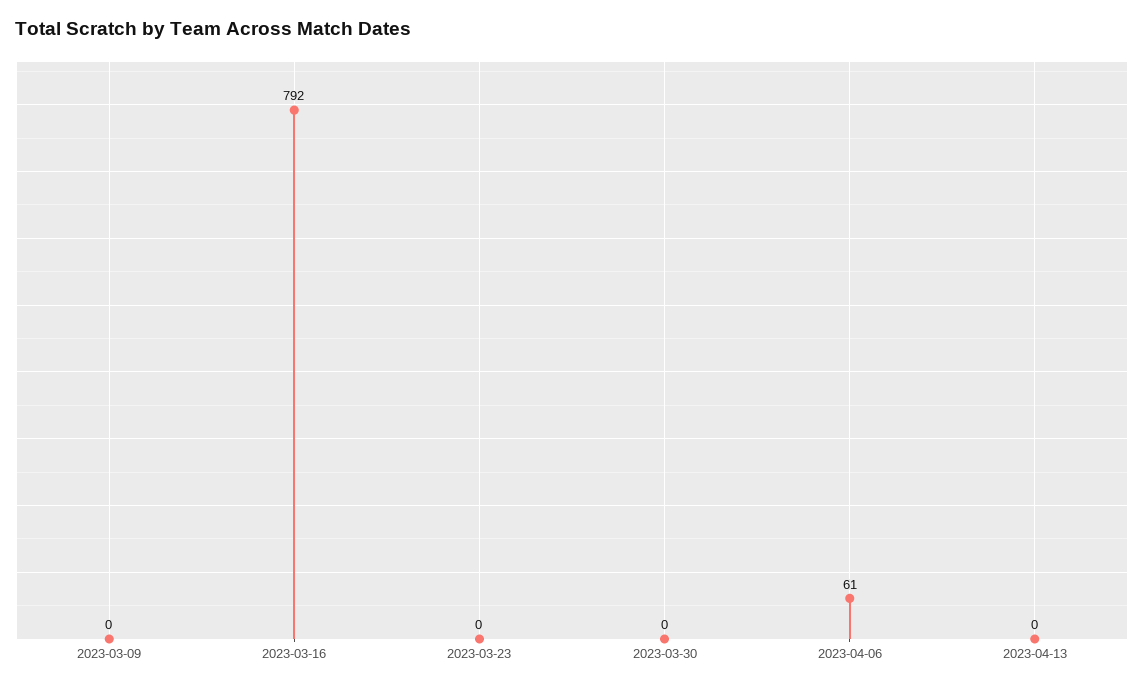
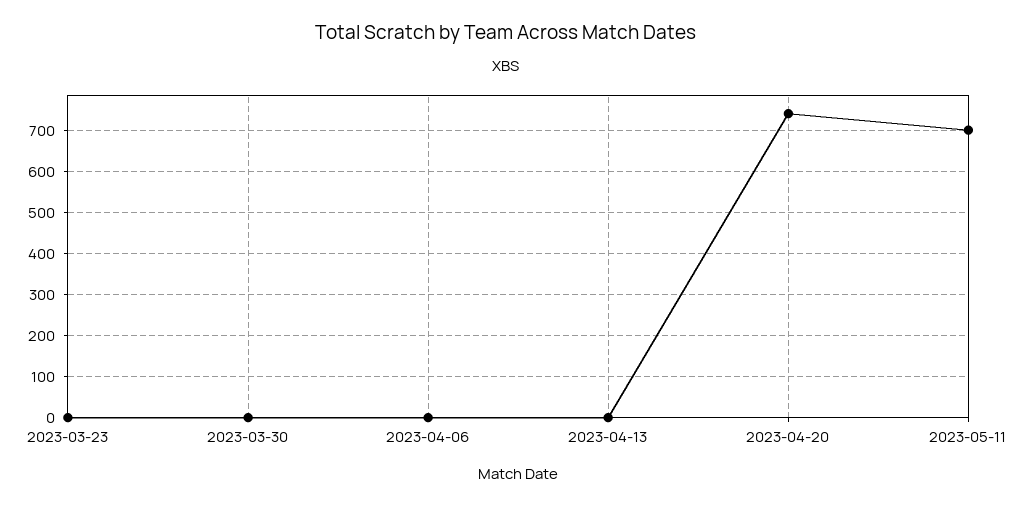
2023-03-09: 0 -> none
2023-03-16: 792 -> none
2023-04-06: 61 -> 0
2023-04-20: none -> 740
2023-05-11: none -> 700

